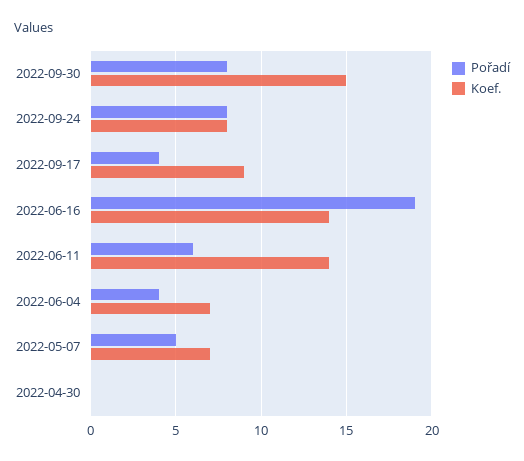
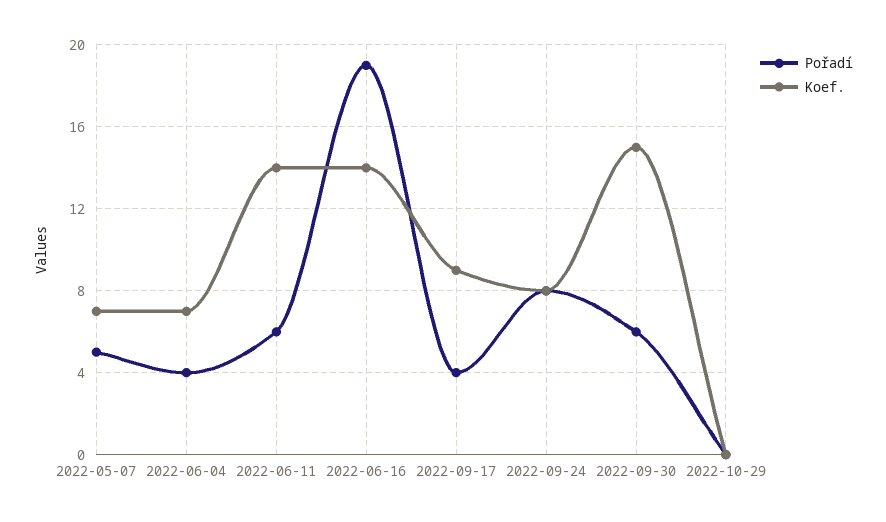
Pořadí, 2022-09-30: 8 -> 6
Pořadí, 2022-04-30: 0 -> none
Koef., 2022-04-30: 0 -> none
Pořadí, 2022-10-29: none -> 0
Koef., 2022-10-29: none -> 0

